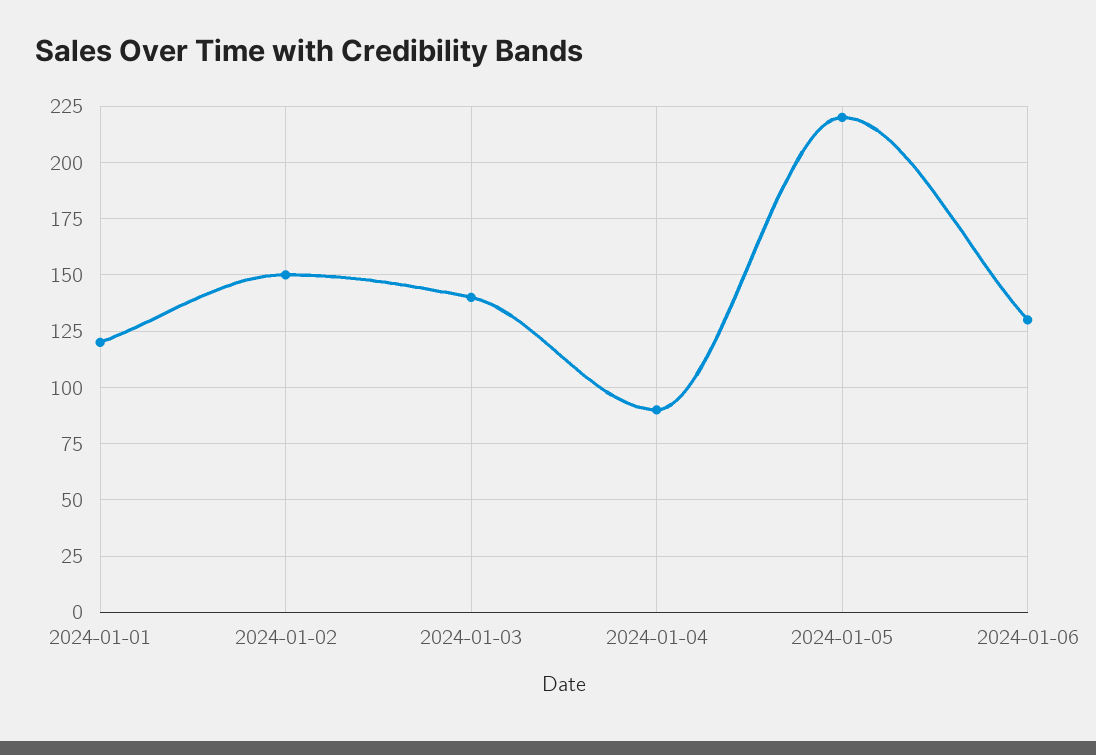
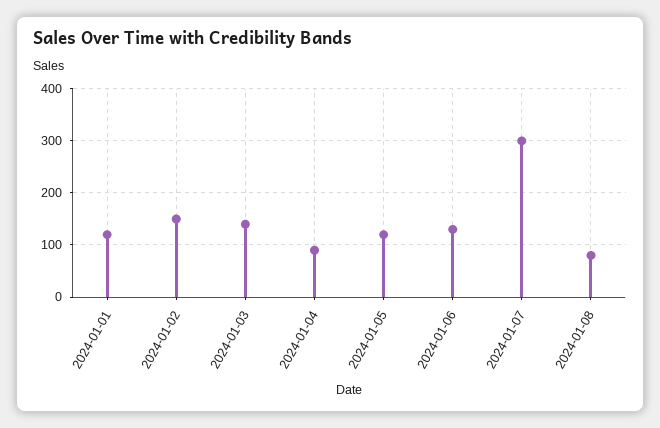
2024-01-05: 220 -> 120
2024-01-07: none -> 300
2024-01-08: none -> 80

